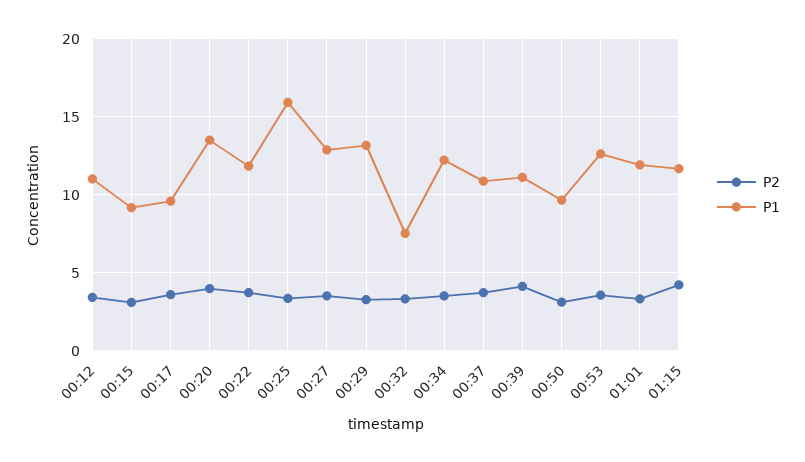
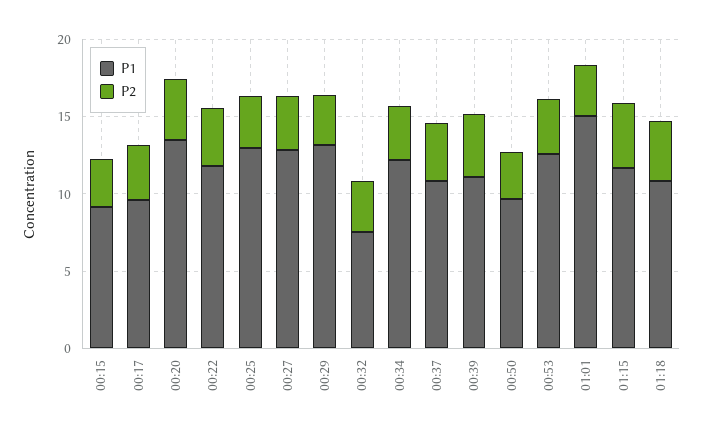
P2, 00:12: 3.5 -> none
P1, 00:12: 11 -> none
P1, 00:25: 16 -> 13
P1, 01:01: 12 -> 15
P1, 01:18: none -> 11
P2, 01:18: none -> 4

